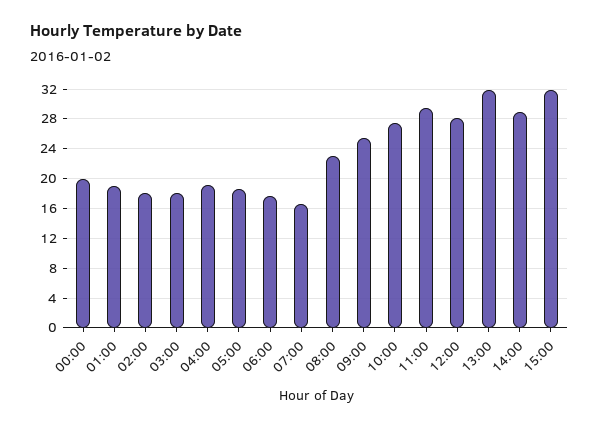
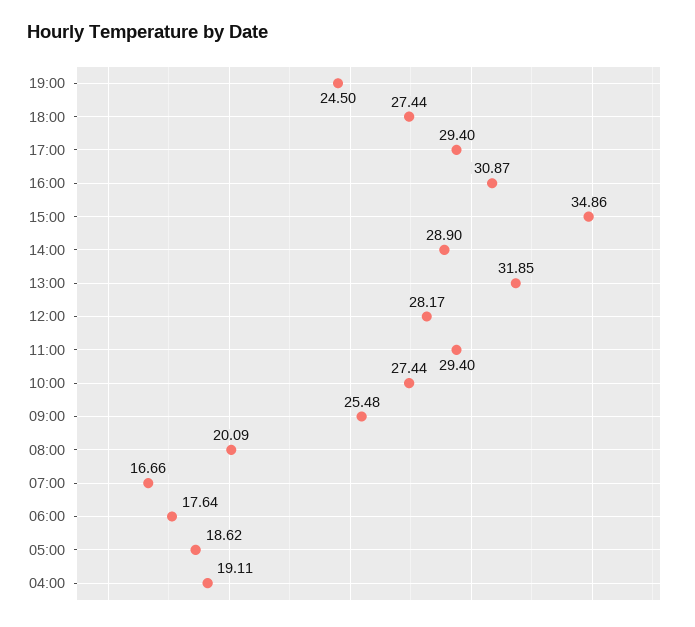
00:00: 20 -> none
01:00: 19 -> none
02:00: 18 -> none
03:00: 18 -> none
08:00: 23 -> 20.09
15:00: 32 -> 34.86
19:00: none -> 24.5
18:00: none -> 27.44
17:00: none -> 29.4
16:00: none -> 30.87

